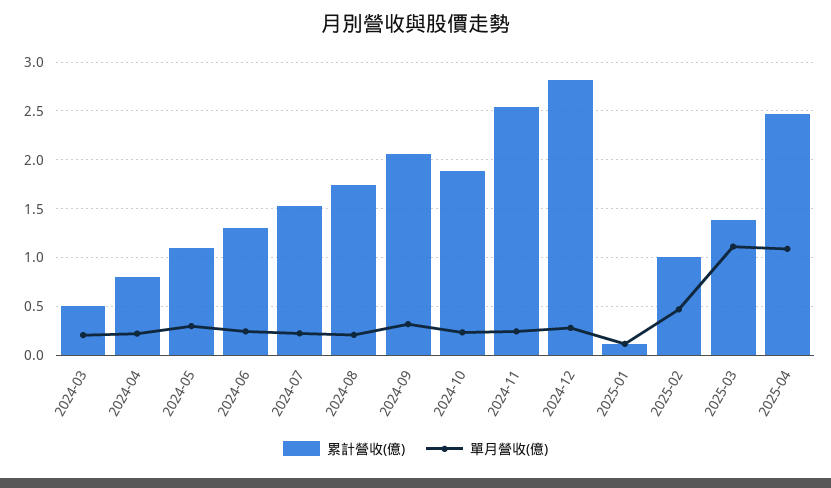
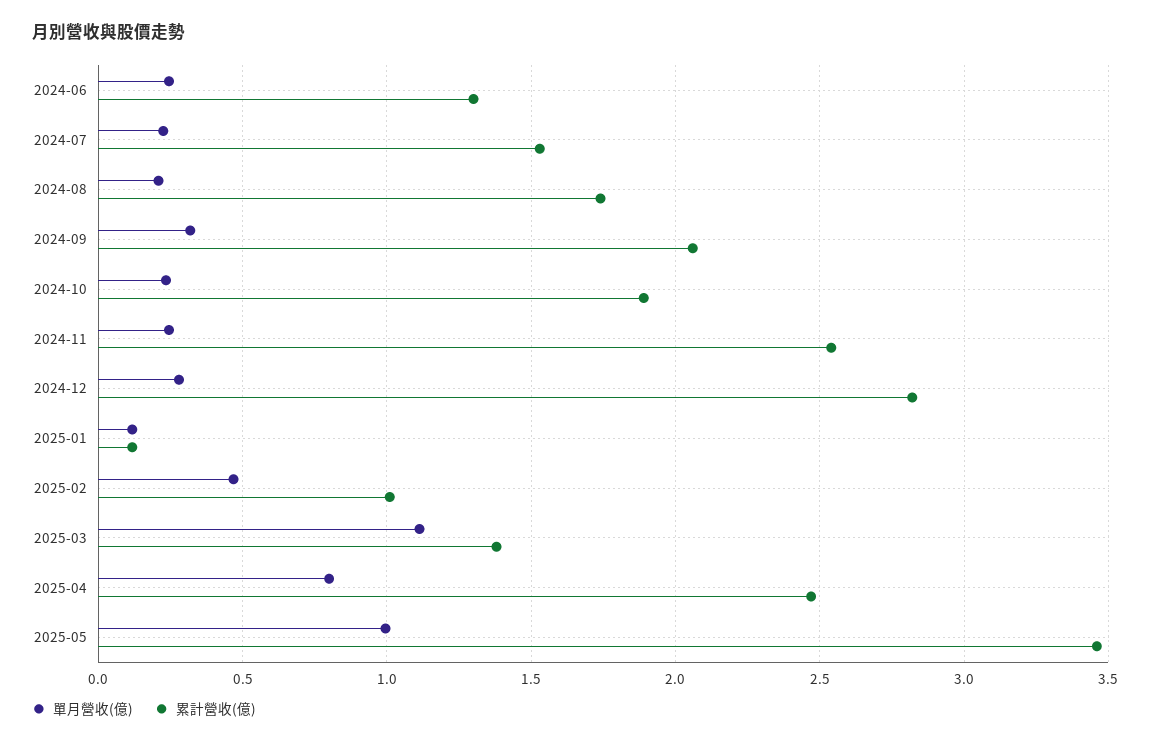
累計營收(億), 2024-03: 0.5 -> none
單月營收(億), 2024-03: 0.2 -> none
累計營收(億), 2024-04: 0.8 -> none
單月營收(億), 2024-04: 0.2 -> none
累計營收(億), 2024-05: 1.1 -> none
單月營收(億), 2024-05: 0.3 -> none
單月營收(億), 2025-04: 1.1 -> 0.8
單月營收(億), 2025-05: none -> 1
累計營收(億), 2025-05: none -> 3.45

